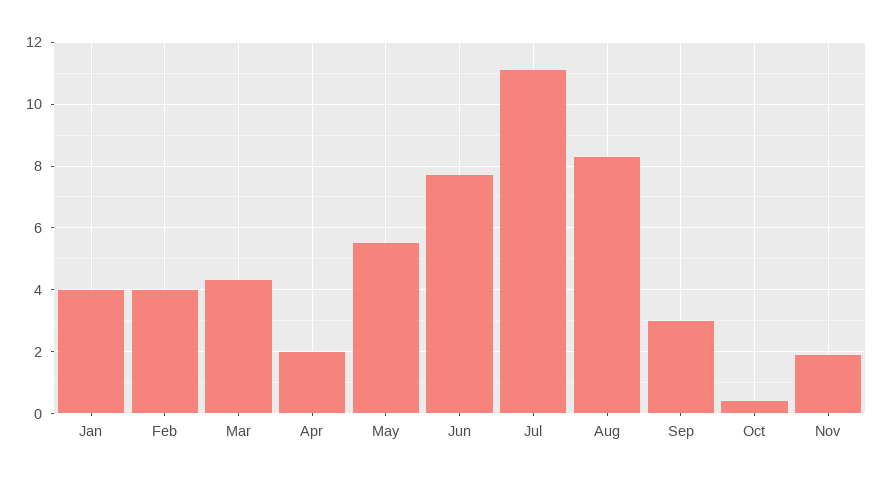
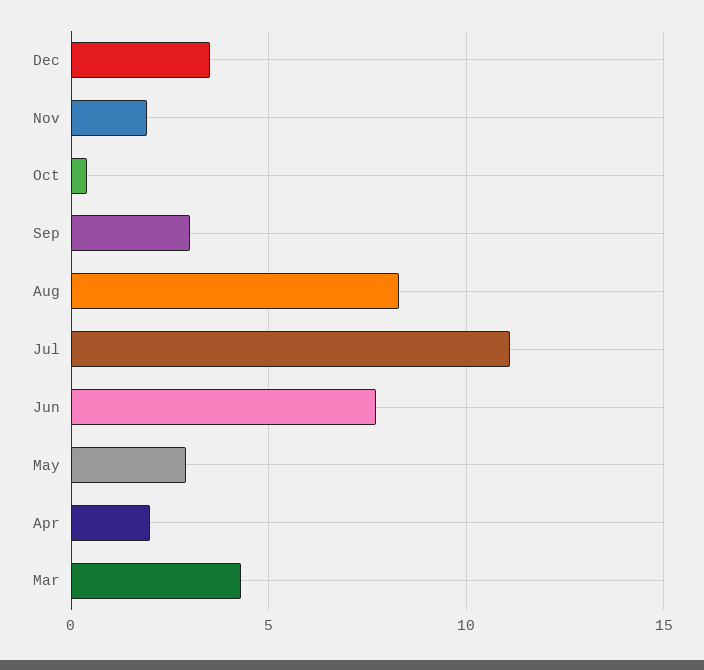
Jan: 4 -> none
Feb: 4 -> none
May: 5.5 -> 3
Dec: none -> 3.5

